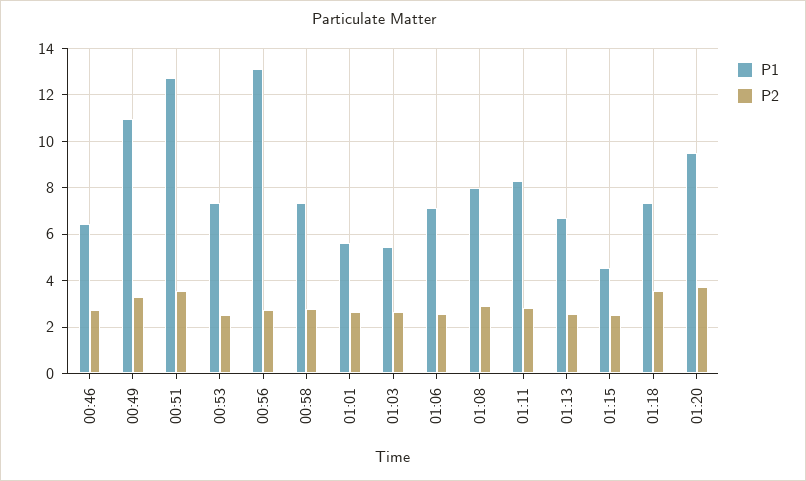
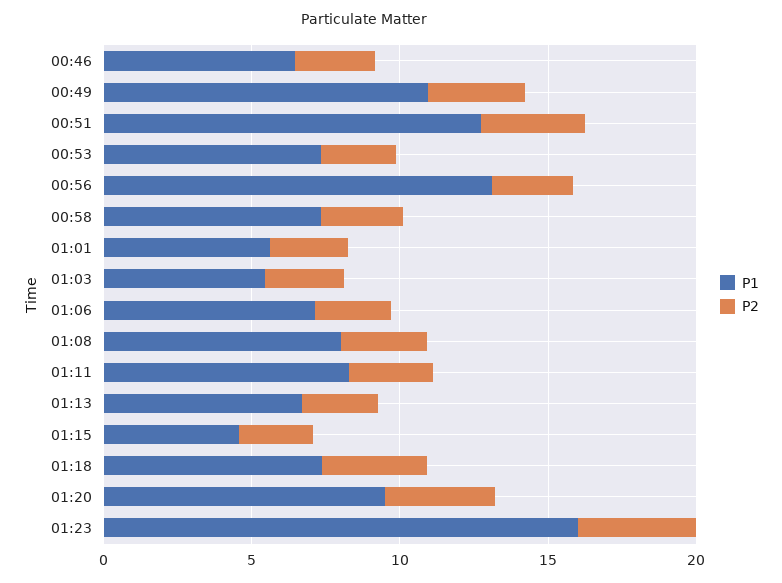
P1, 01:23: none -> 16
P2, 01:23: none -> 4

